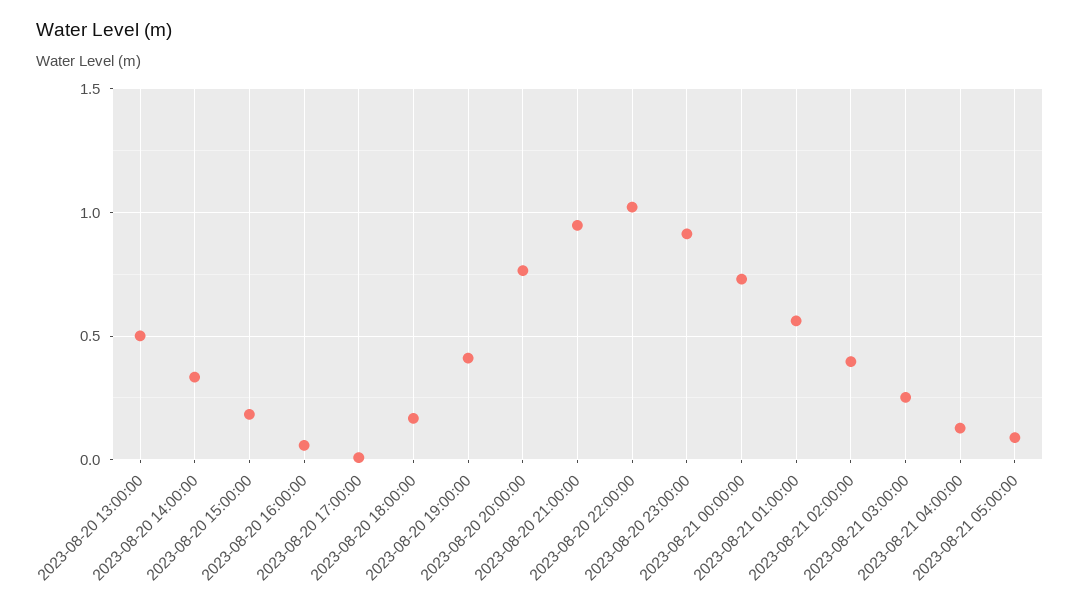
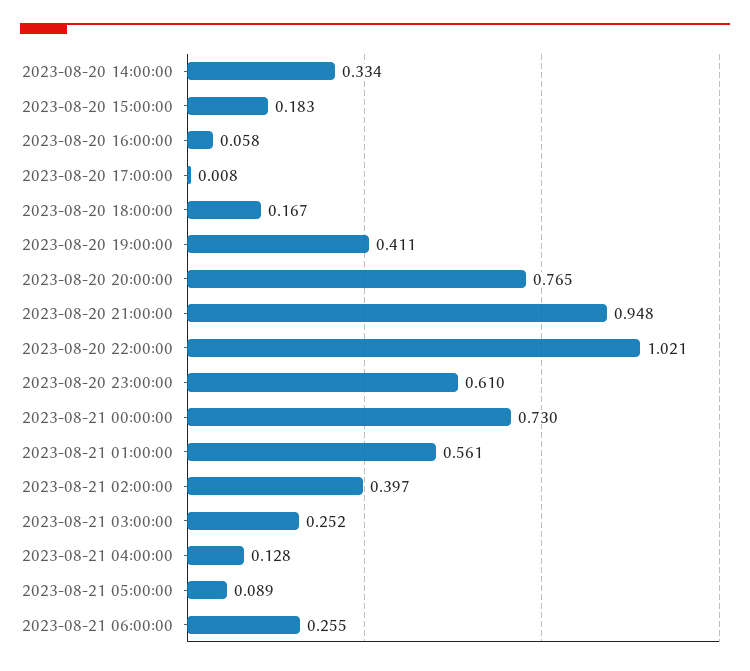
2023-08-20 13:00:00: 0.5 -> none
2023-08-20 23:00:00: 0.9 -> 0.61
2023-08-21 06:00:00: none -> 0.255

